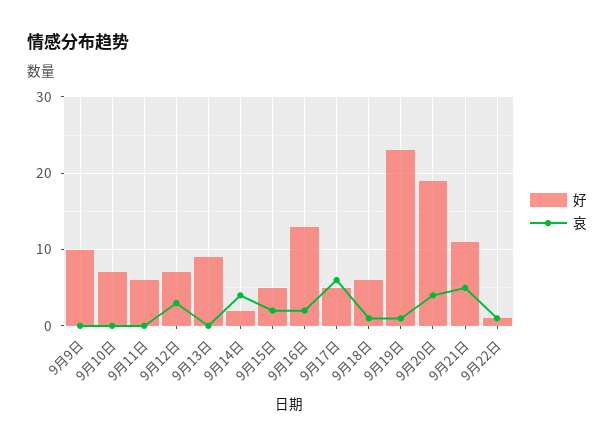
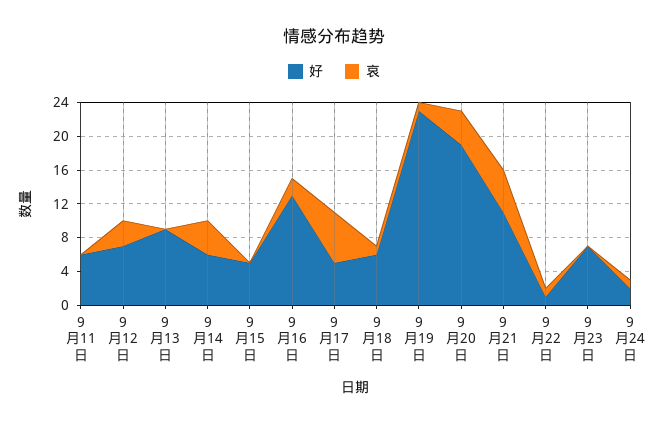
好, 9月9日: 10 -> none
哀, 9月9日: 0 -> none
好, 9月10日: 7 -> none
哀, 9月10日: 0 -> none
好, 9月14日: 2 -> 6
哀, 9月15日: 2 -> 0
好, 9月23日: none -> 7
哀, 9月23日: none -> 0
好, 9月24日: none -> 2
哀, 9月24日: none -> 1

